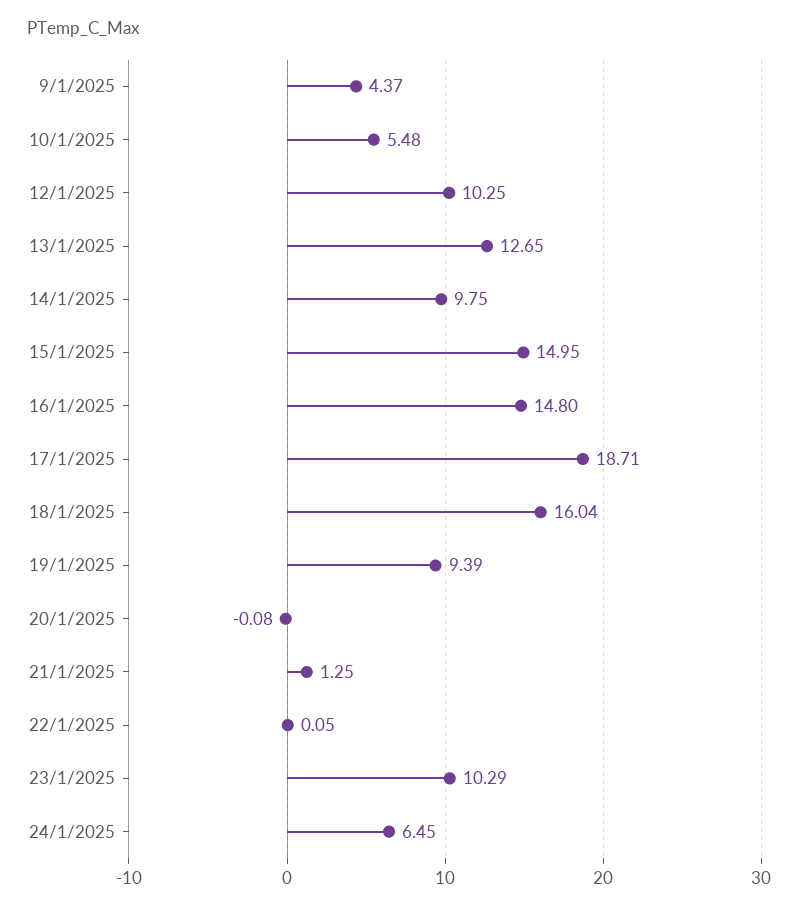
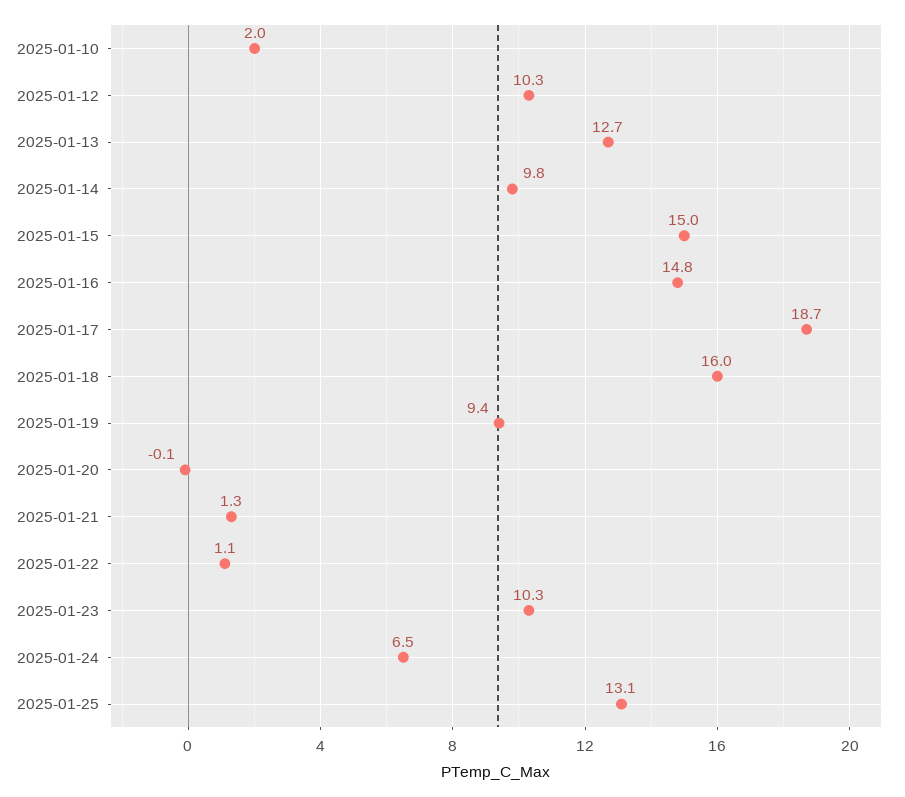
9/1/2025: 4.37 -> none
10/1/2025: 5.48 -> 2
22/1/2025: 0.05 -> 1.1
2025-01-25: none -> 13.1

